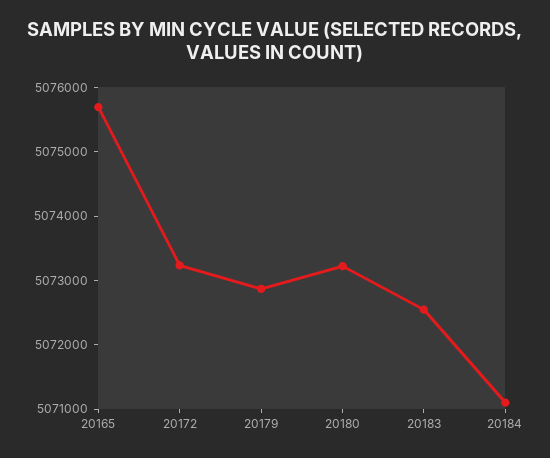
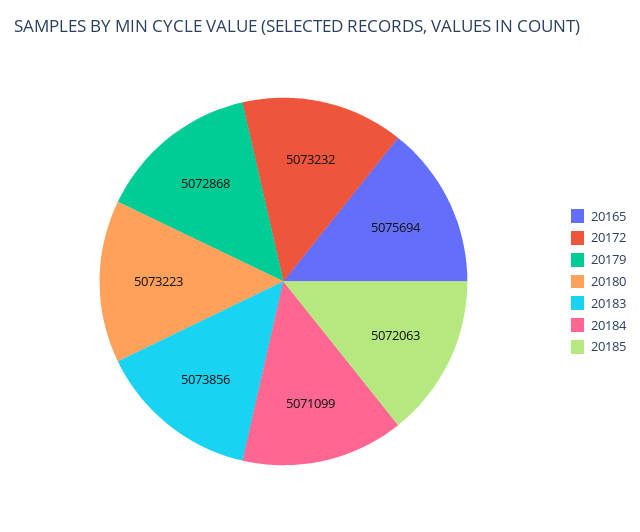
20183: 5072600 -> 5073856
20185: none -> 5072063

